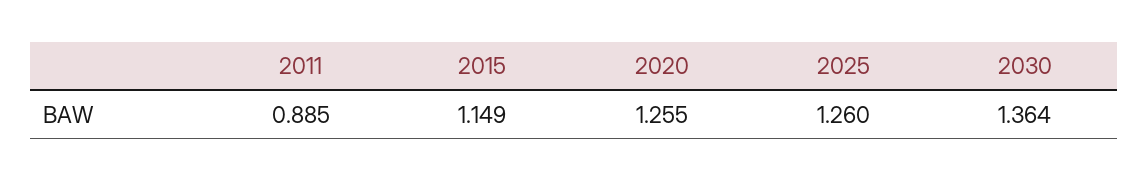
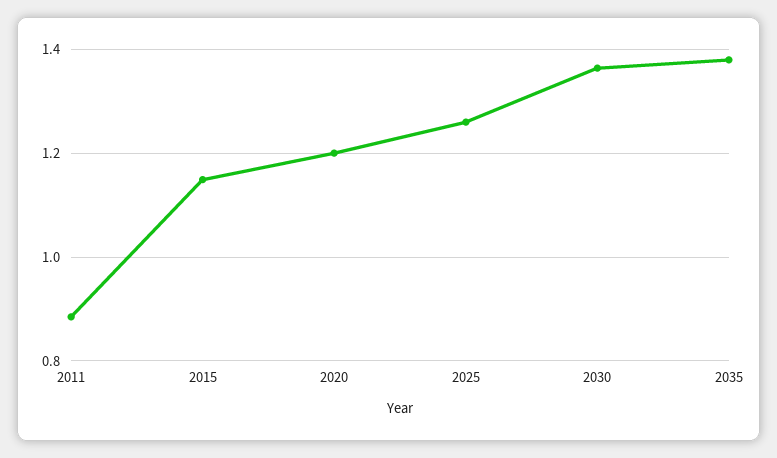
2020: 1.255 -> 1.2
2035: none -> 1.38

